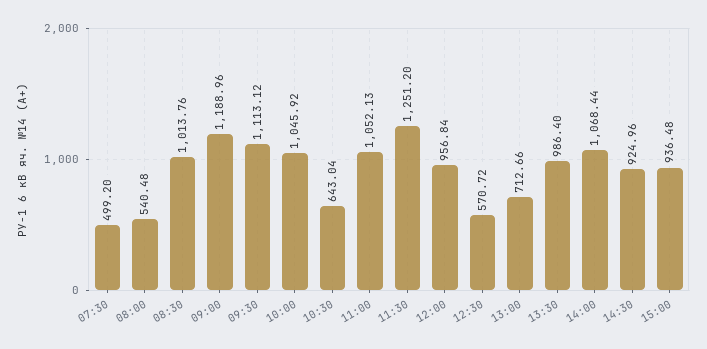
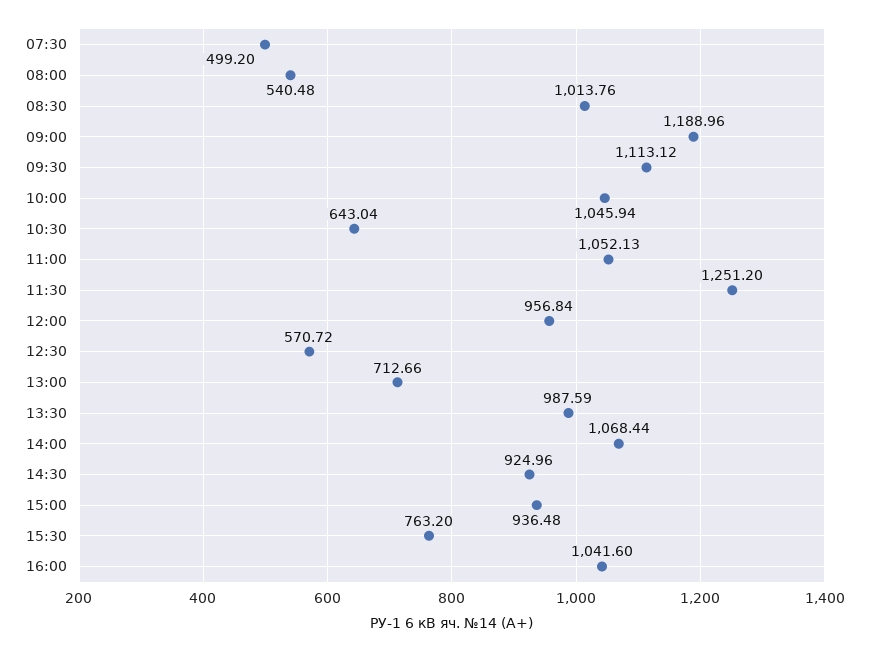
10:00: 1045.92 -> 1045.94
13:30: 986.4 -> 987.59
15:30: none -> 763.2
16:00: none -> 1041.6

